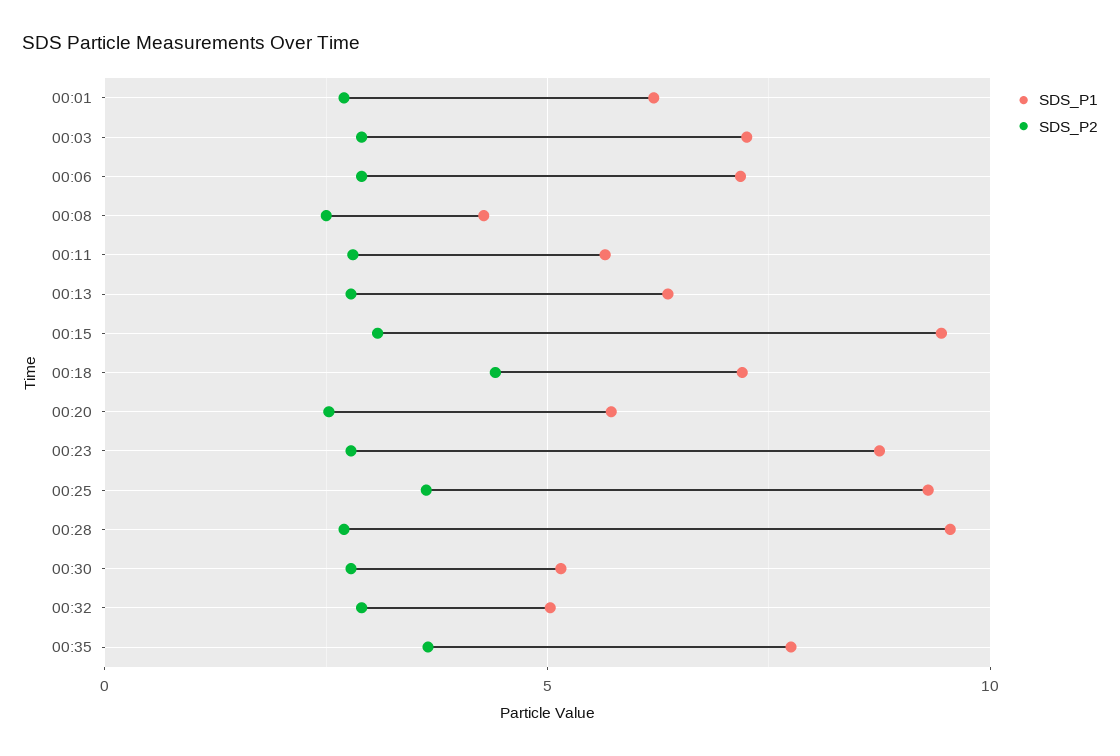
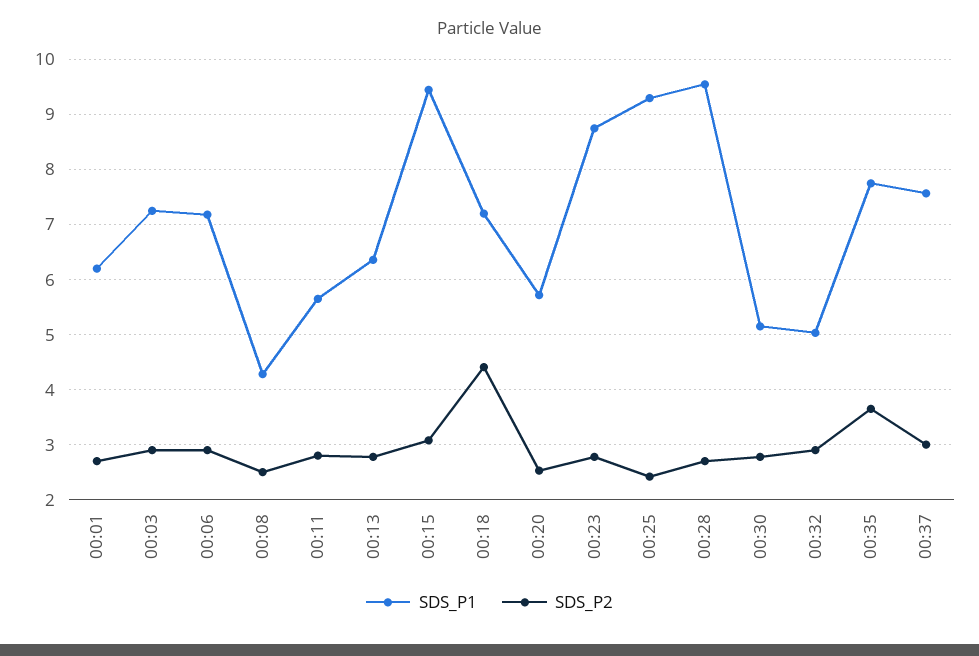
SDS_P2, 00:25: 3.5 -> 2.4
SDS_P1, 00:37: none -> 7.6
SDS_P2, 00:37: none -> 3

